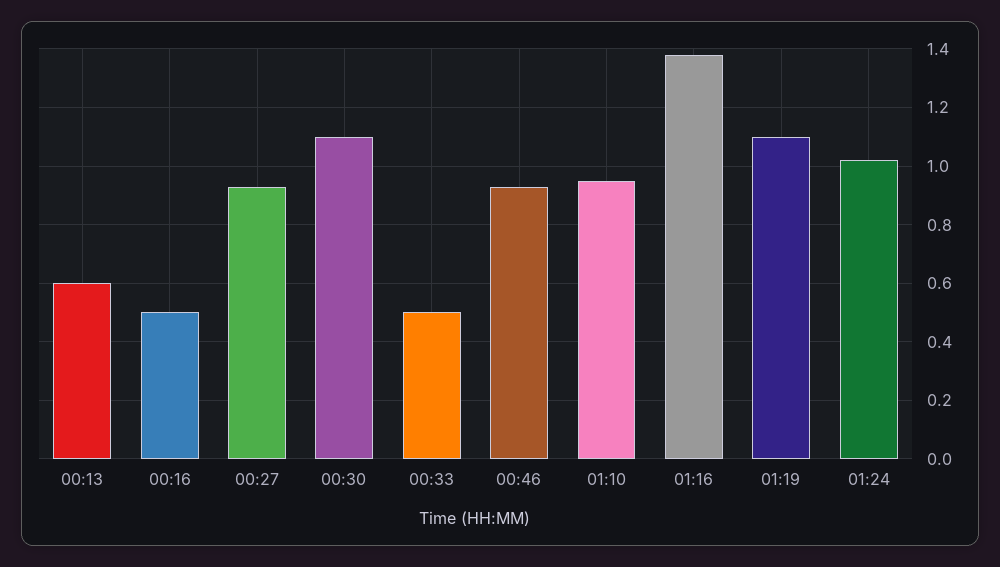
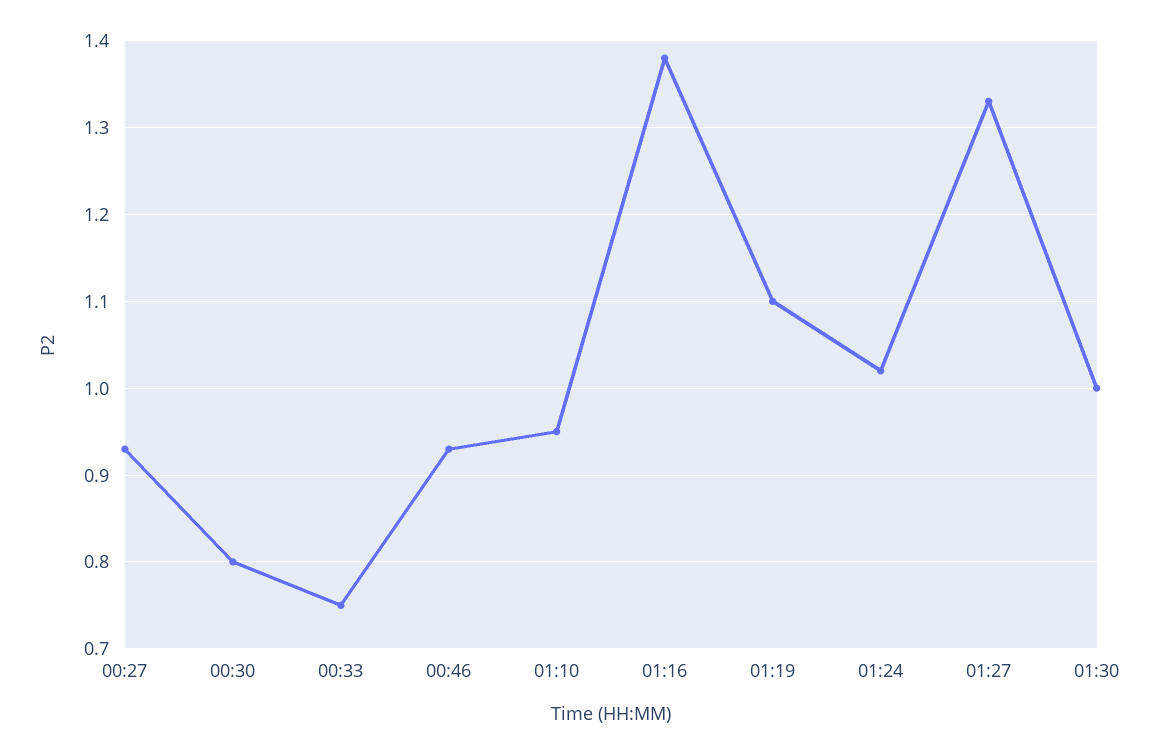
00:13: 0.6 -> none
00:16: 0.5 -> none
00:30: 1.1 -> 0.8
00:33: 0.5 -> 0.75
01:27: none -> 1.33
01:30: none -> 1

